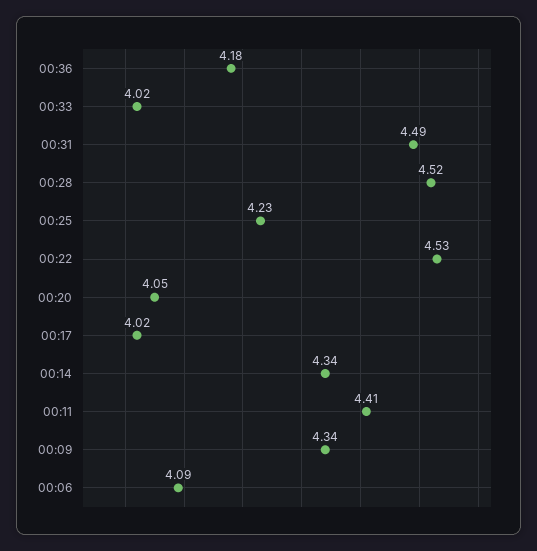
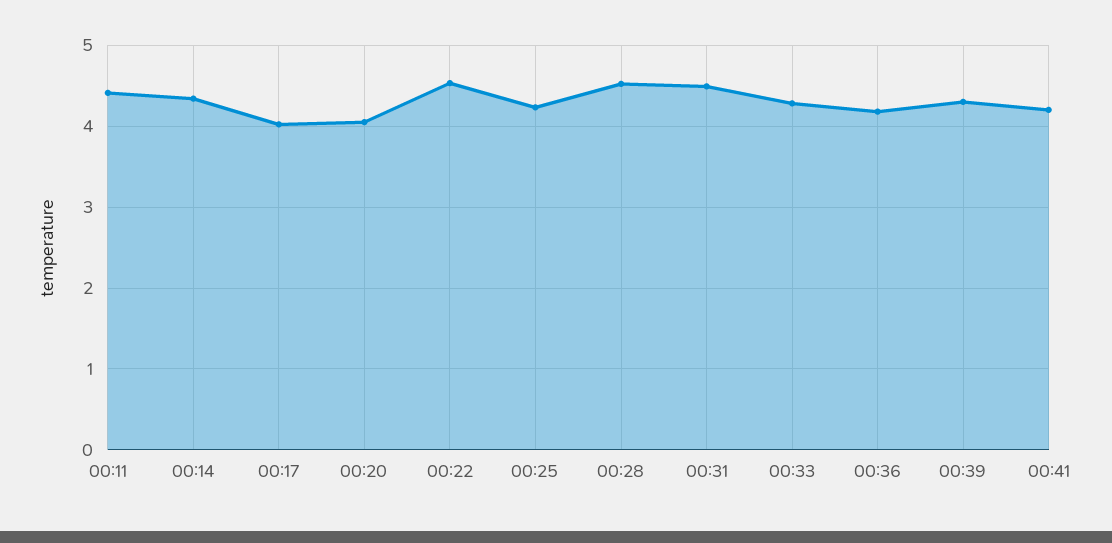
00:33: 4.02 -> 4.3
00:09: 4.34 -> none
00:06: 4.09 -> none
00:39: none -> 4.3
00:41: none -> 4.2

